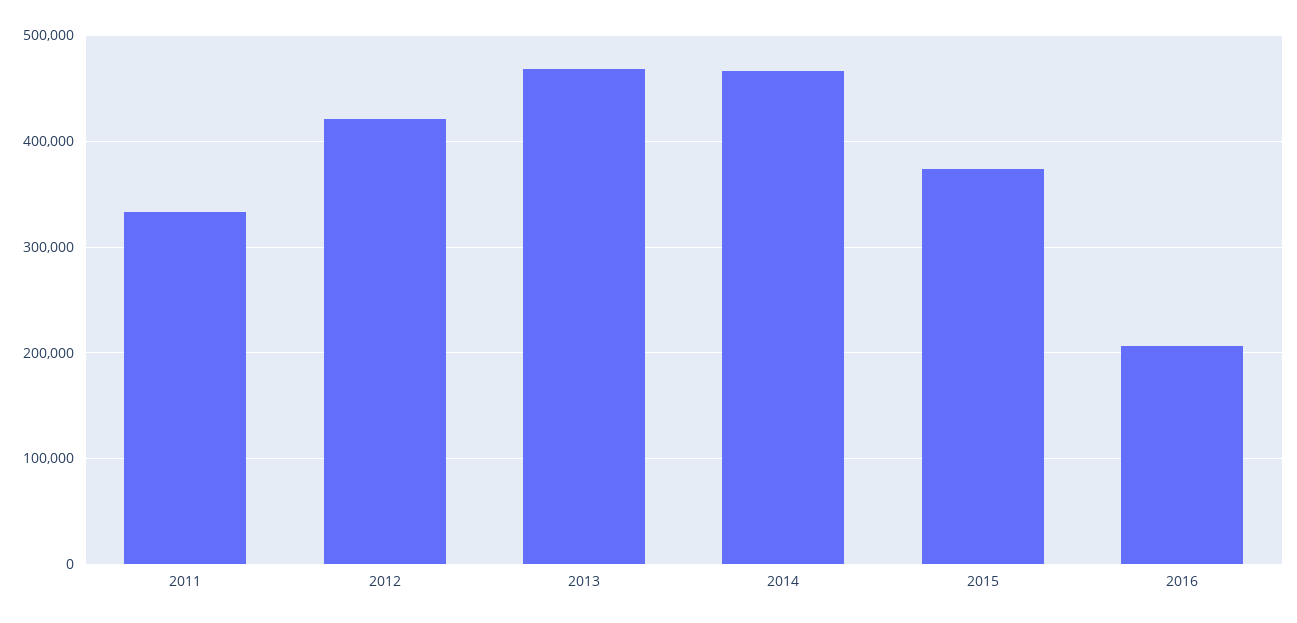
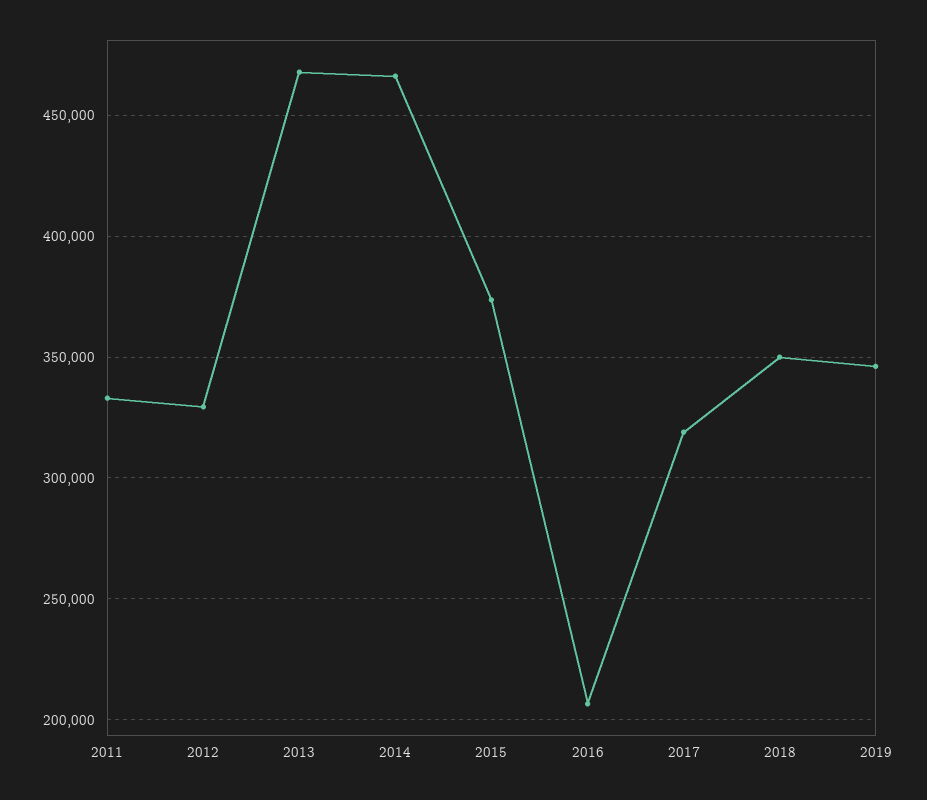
2012: 420000 -> 330000
2017: none -> 320000
2018: none -> 350000
2019: none -> 345000

